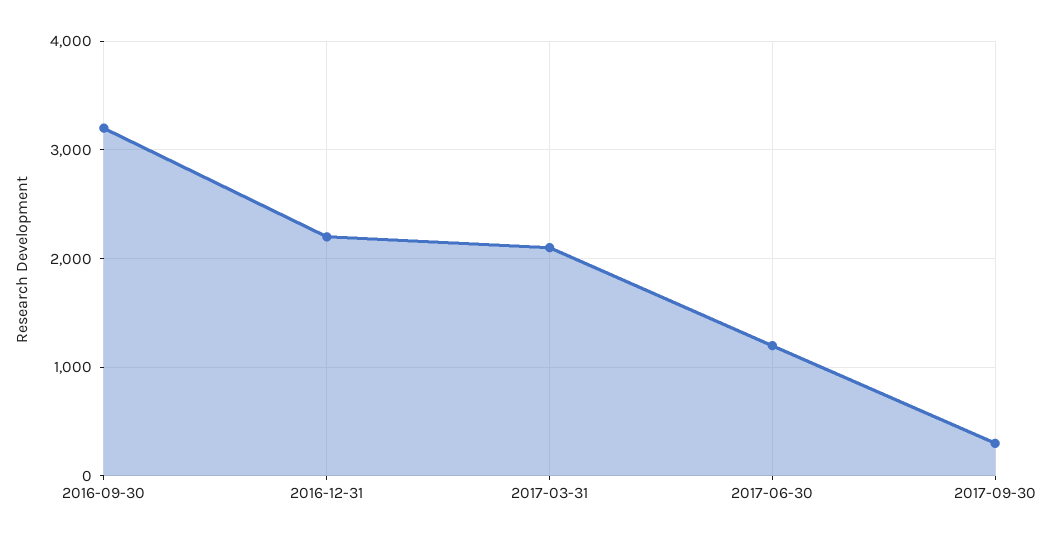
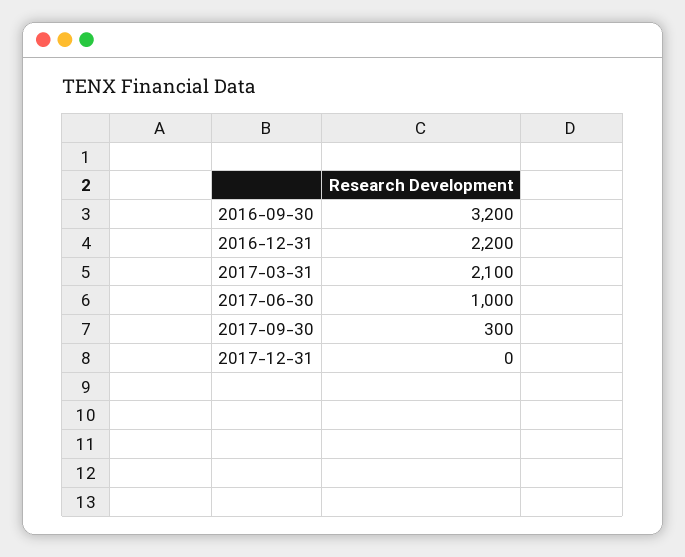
2017-06-30: 1200 -> 1000
2017-12-31: none -> 0

